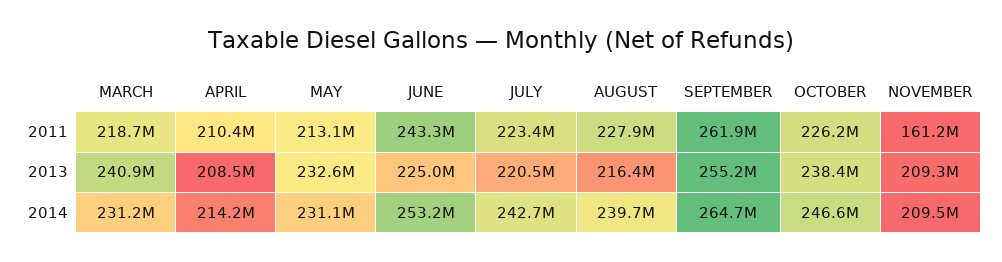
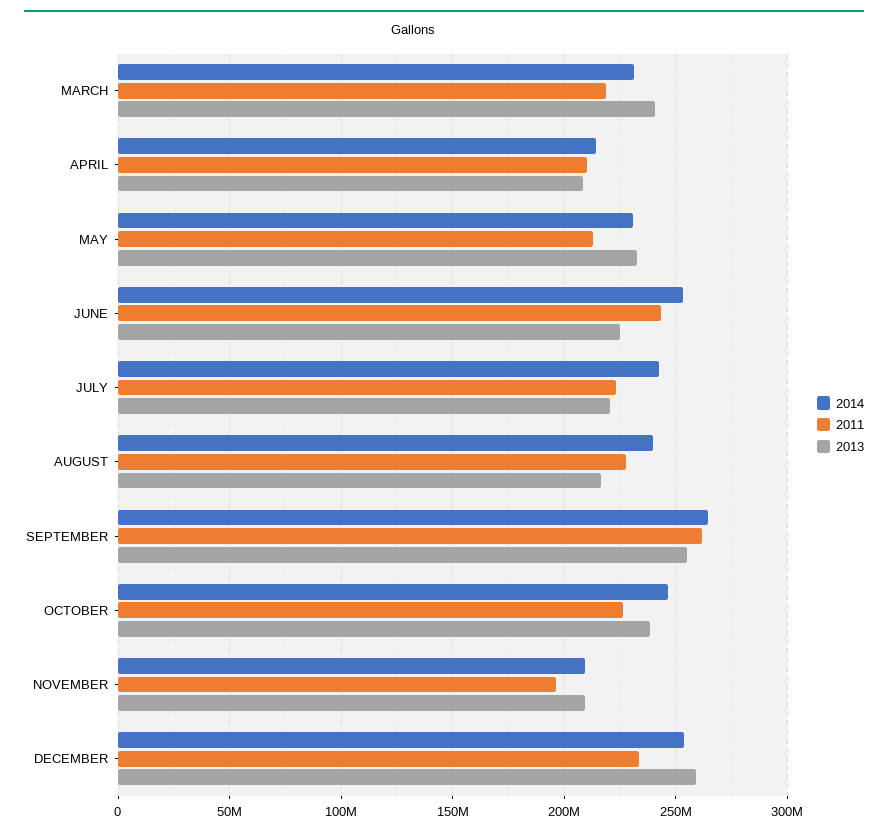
2011, NOVEMBER: 161200000 -> 195000000
2014, DECEMBER: none -> 255000000
2011, DECEMBER: none -> 235000000
2013, DECEMBER: none -> 260000000

